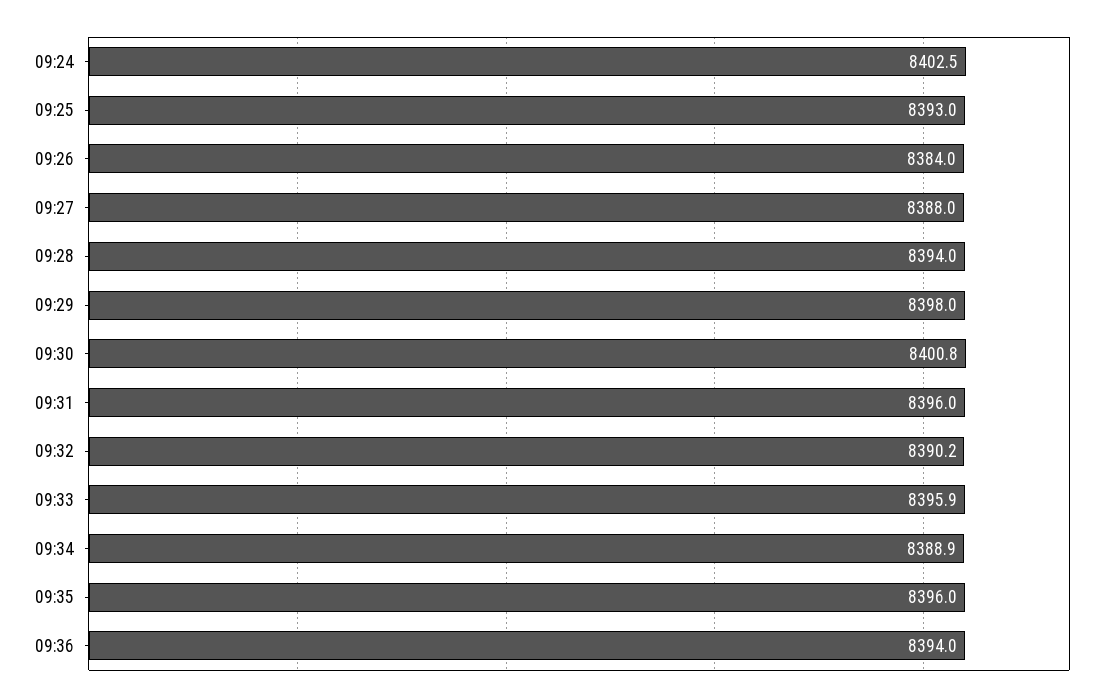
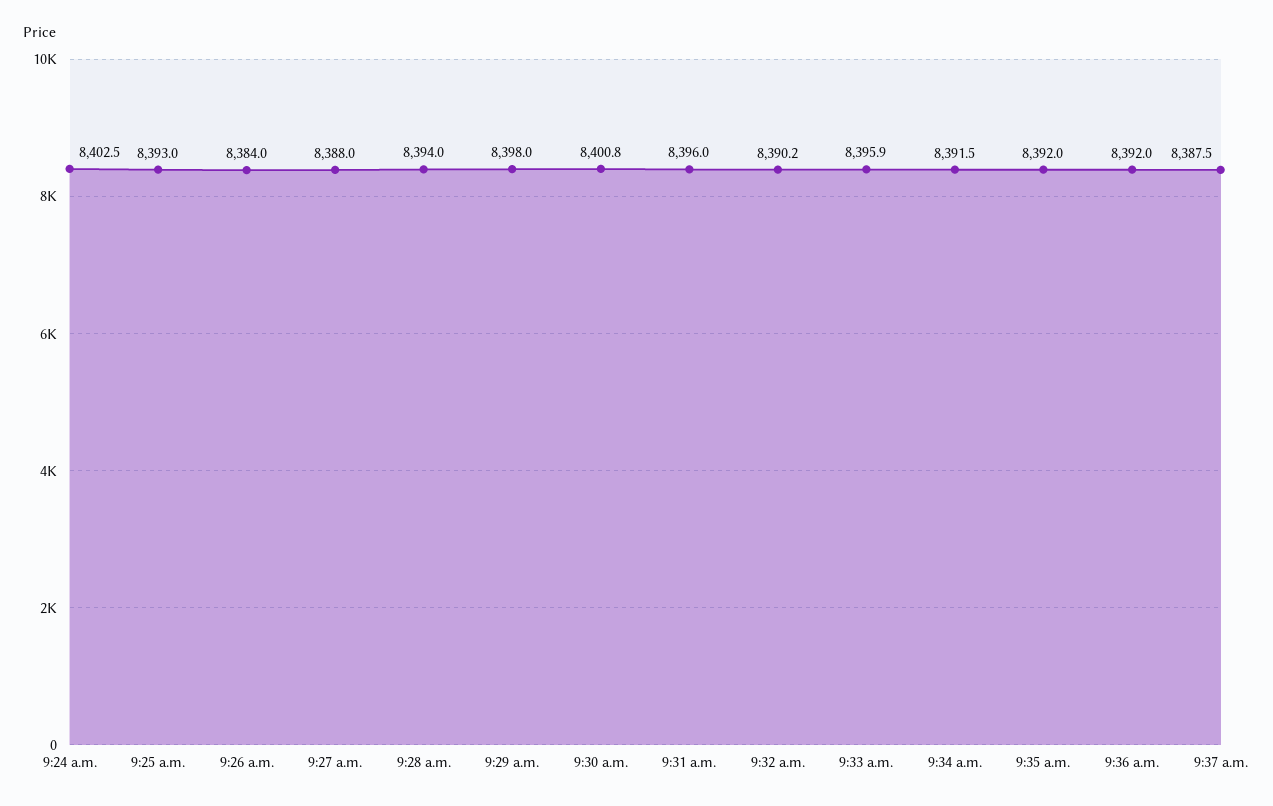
09:34: 8388.9 -> 8391.5
09:35: 8396 -> 8392
09:36: 8394 -> 8392
9:37 a.m.: none -> 8387.5

